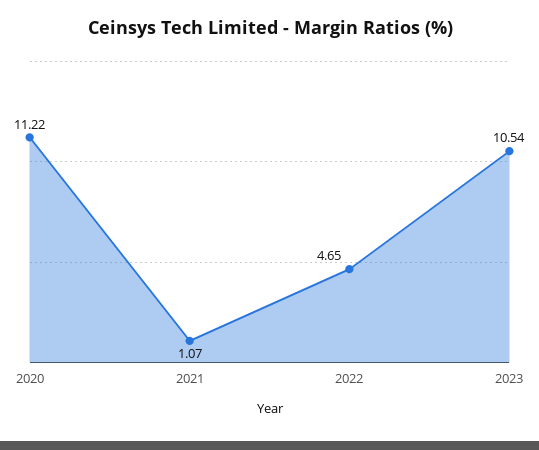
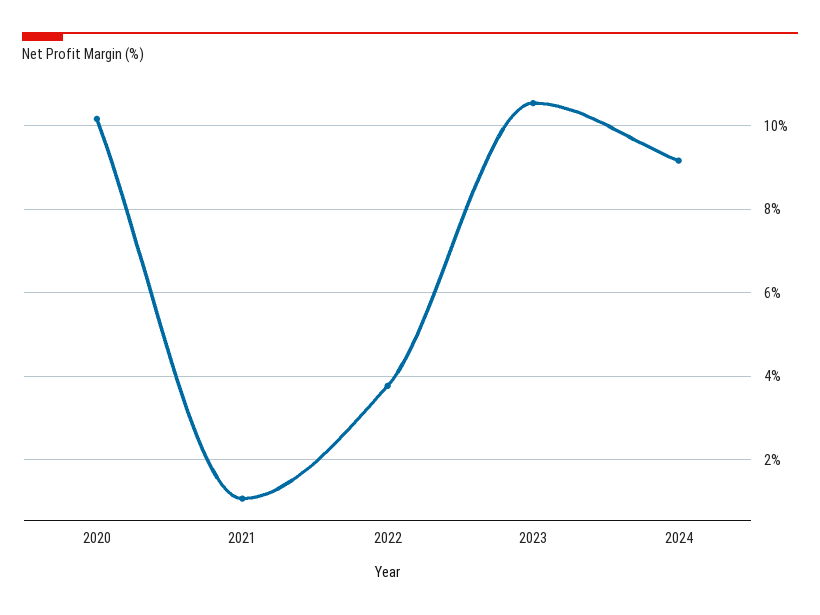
2020: 11.22 -> 10.2
2022: 4.65 -> 3.8
2024: none -> 9.2

